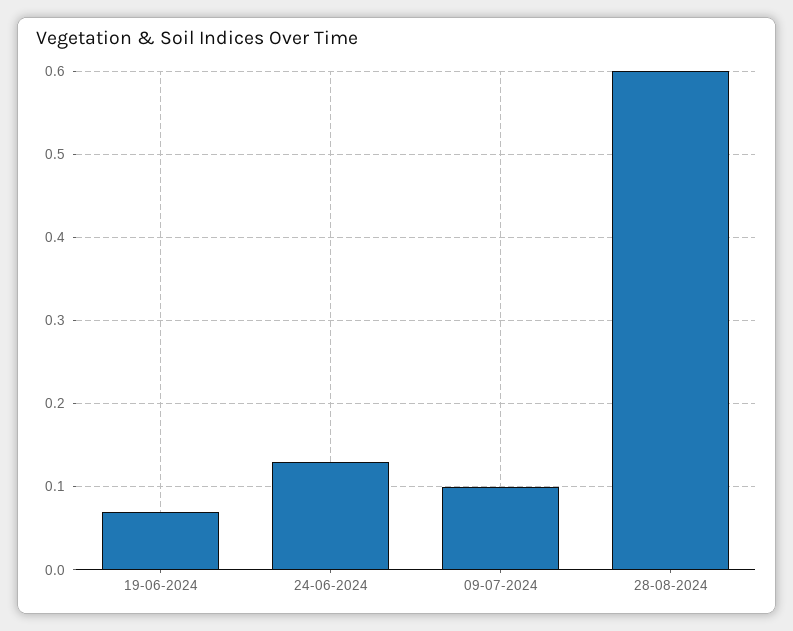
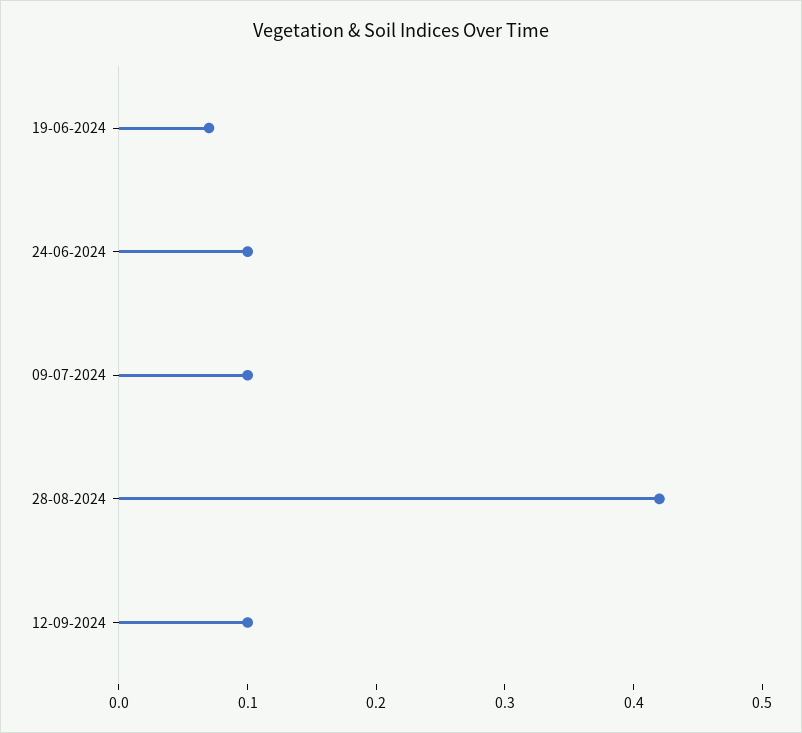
24-06-2024: 0.13 -> 0.1
28-08-2024: 0.6 -> 0.42
12-09-2024: none -> 0.1

